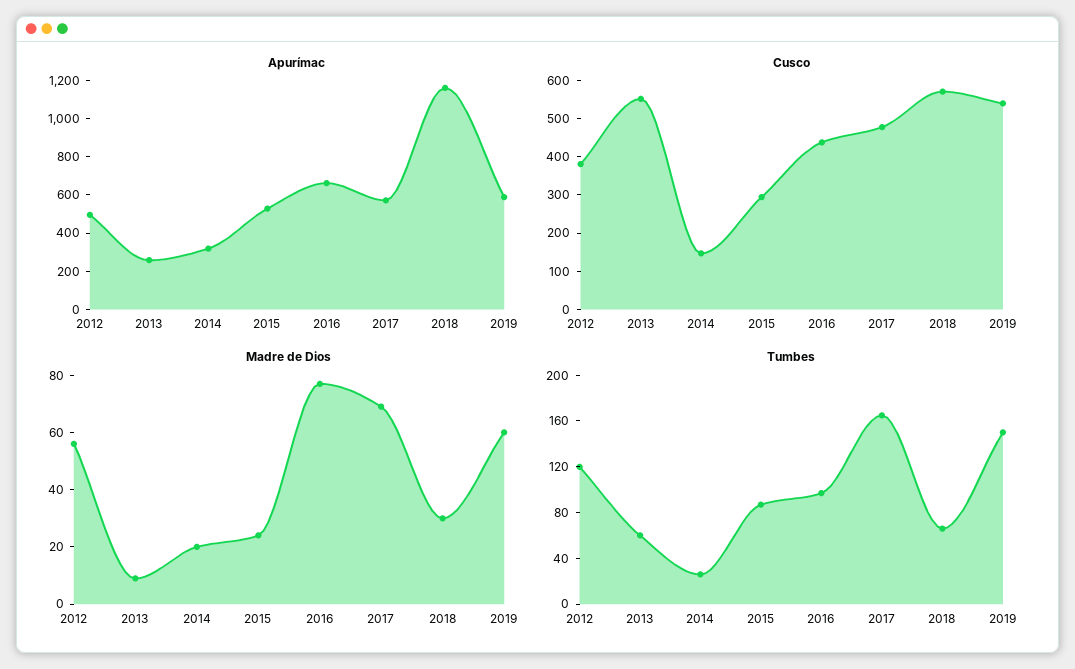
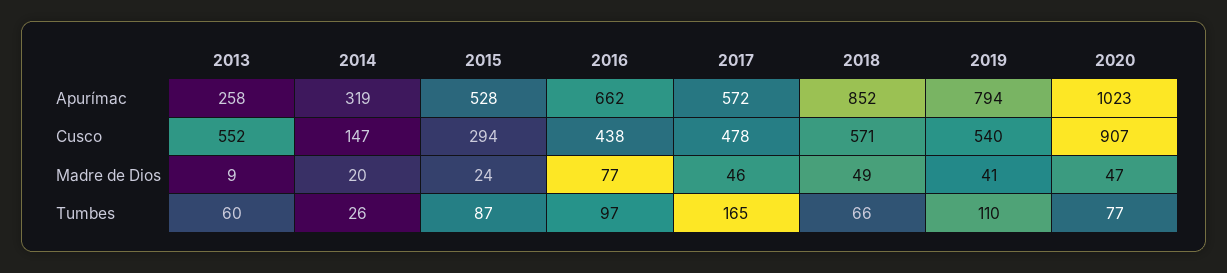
Apurímac, 2012: 500 -> none
Apurímac, 2018: 1150 -> 852
Apurímac, 2019: 600 -> 794
Cusco, 2012: 375 -> none
Madre de Dios, 2012: 55 -> none
Madre de Dios, 2017: 70 -> 46
Madre de Dios, 2018: 30 -> 49
Madre de Dios, 2019: 60 -> 41
Tumbes, 2012: 120 -> none
Tumbes, 2019: 150 -> 110
Apurímac, 2020: none -> 1023
Cusco, 2020: none -> 907
Madre de Dios, 2020: none -> 47
Tumbes, 2020: none -> 77

